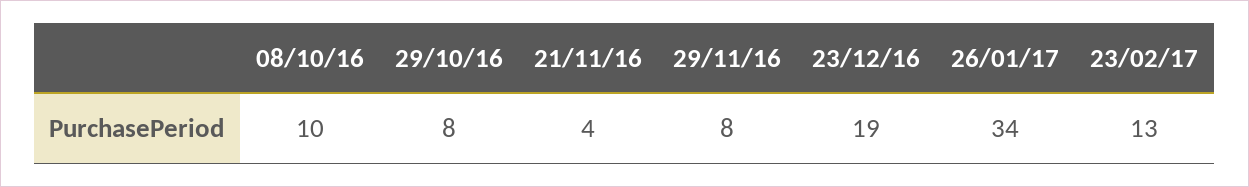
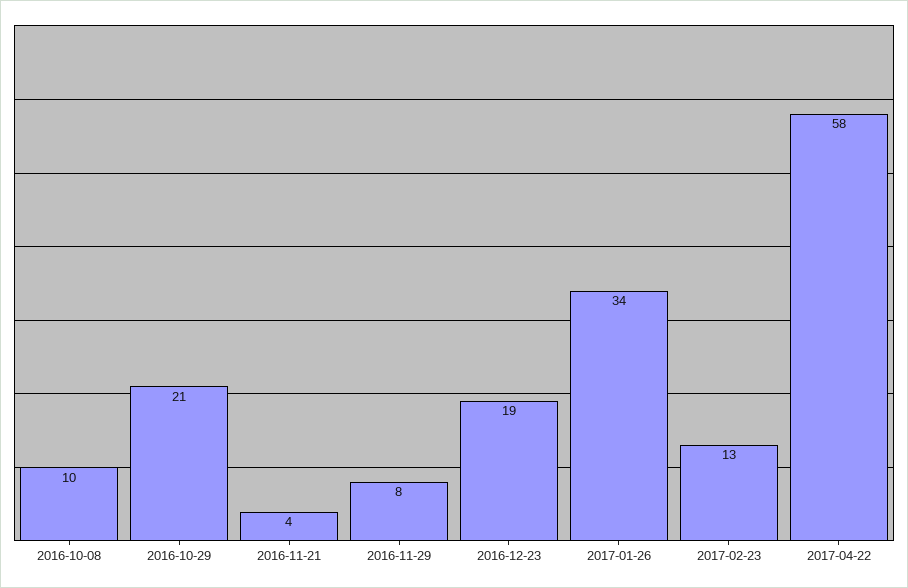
29/10/16: 8 -> 21
2017-04-22: none -> 58

